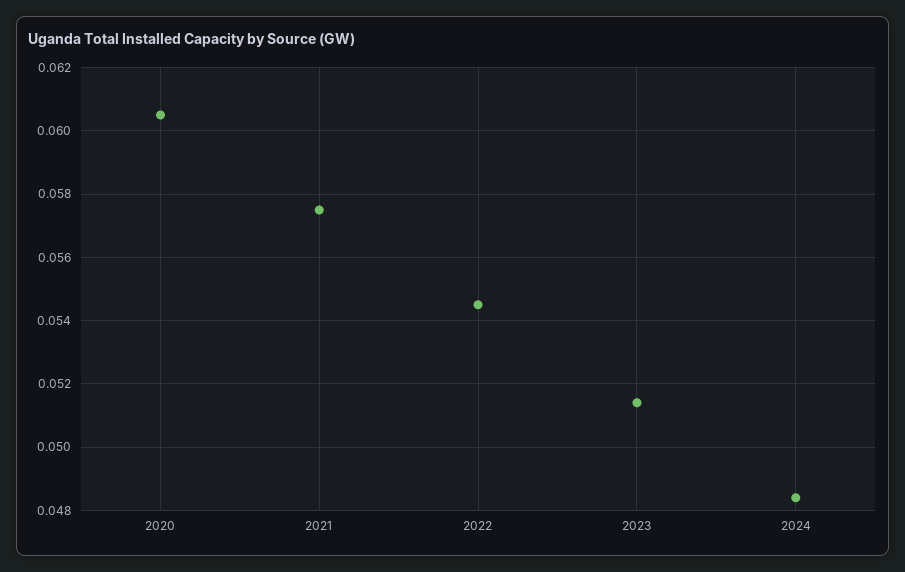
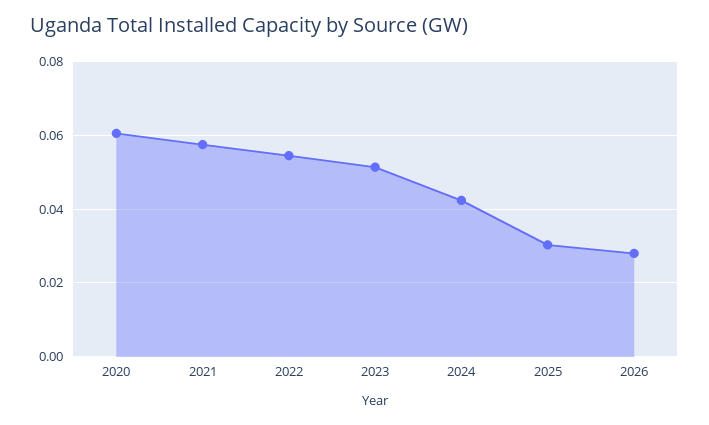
2024: 0.0485 -> 0.042
2025: none -> 0.03
2026: none -> 0.028

